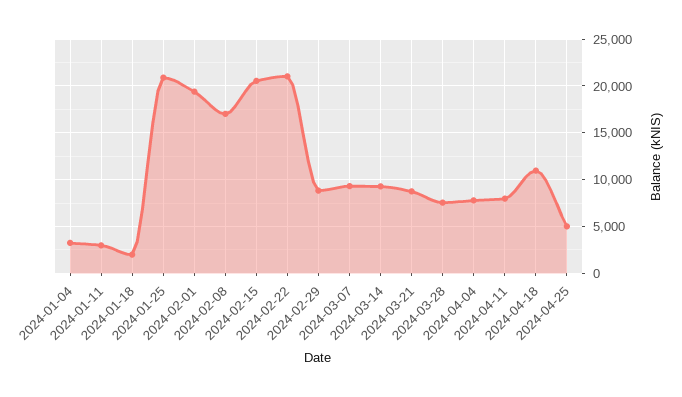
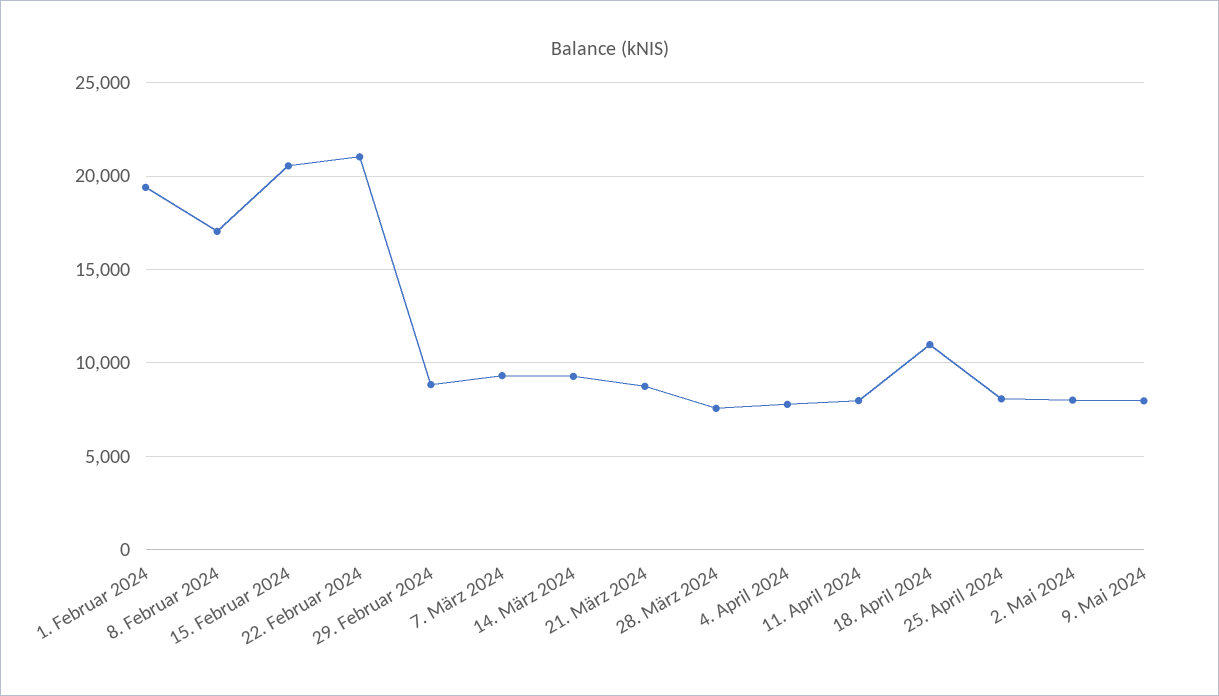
2024-01-04: 3000 -> none
2024-01-11: 3000 -> none
2024-01-18: 2000 -> none
2024-01-25: 21000 -> none
2024-04-25: 5000 -> 8000
2. Mai 2024: none -> 8000
9. Mai 2024: none -> 8000

